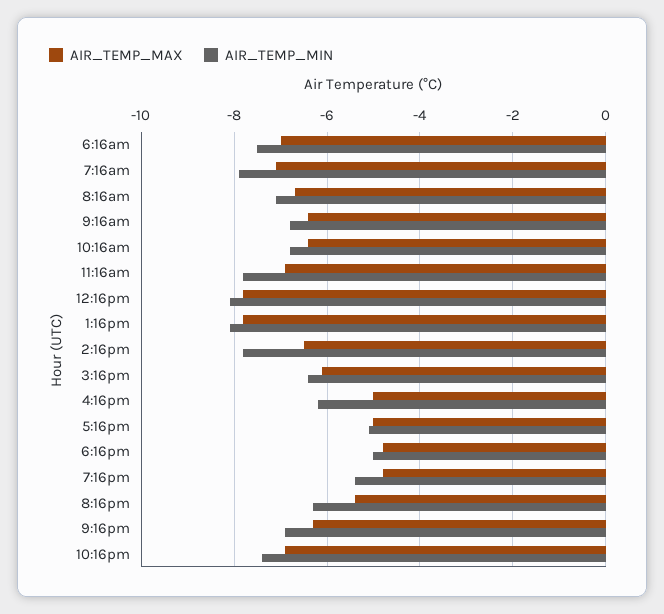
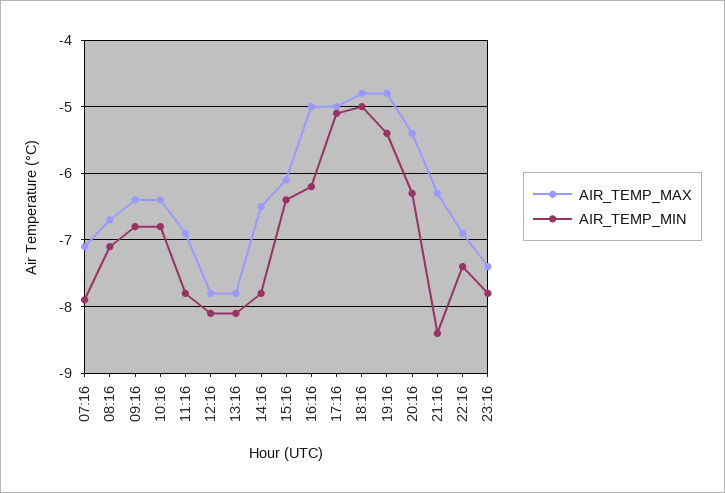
AIR_TEMP_MAX, 6:16am: -7 -> none
AIR_TEMP_MIN, 6:16am: -7.5 -> none
AIR_TEMP_MIN, 9:16pm: -7 -> -8.4
AIR_TEMP_MAX, 23:16: none -> -7.4
AIR_TEMP_MIN, 23:16: none -> -7.8

